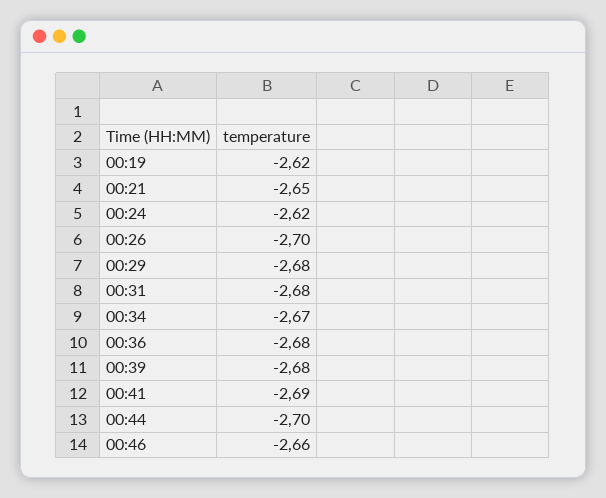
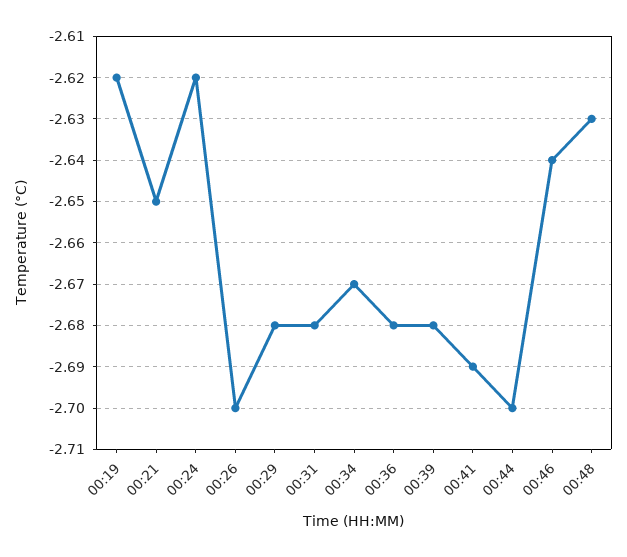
00:46: -2.66 -> -2.64
00:48: none -> -2.63

